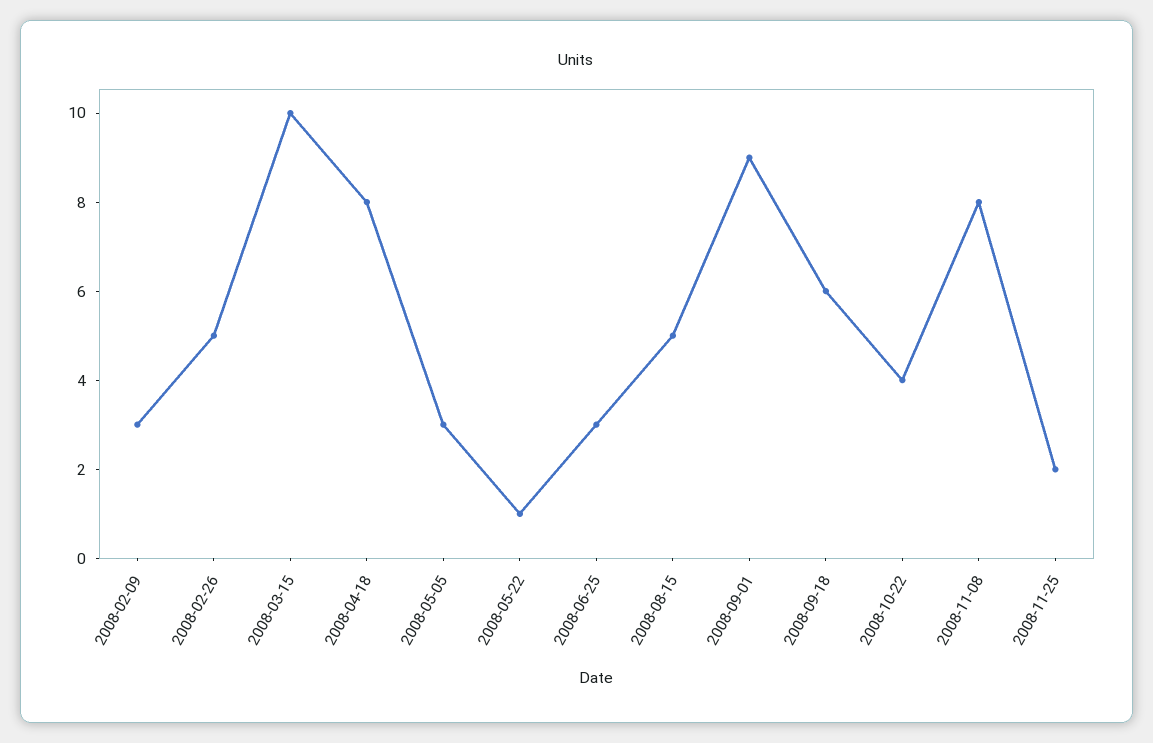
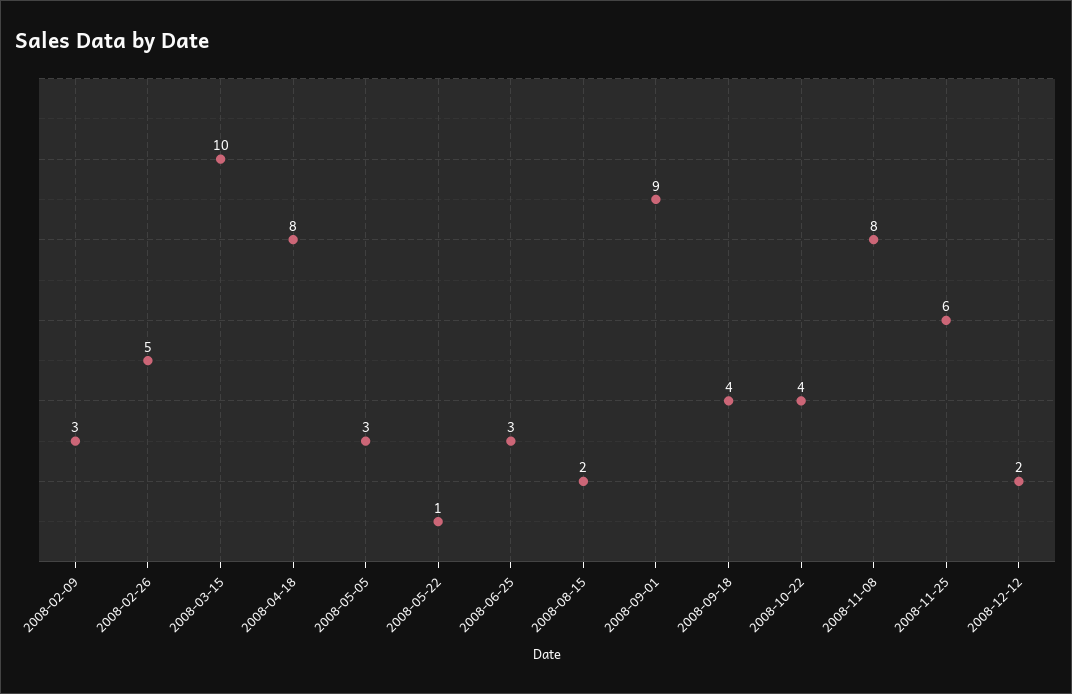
2008-08-15: 5 -> 2
2008-09-18: 6 -> 4
2008-11-25: 2 -> 6
2008-12-12: none -> 2

